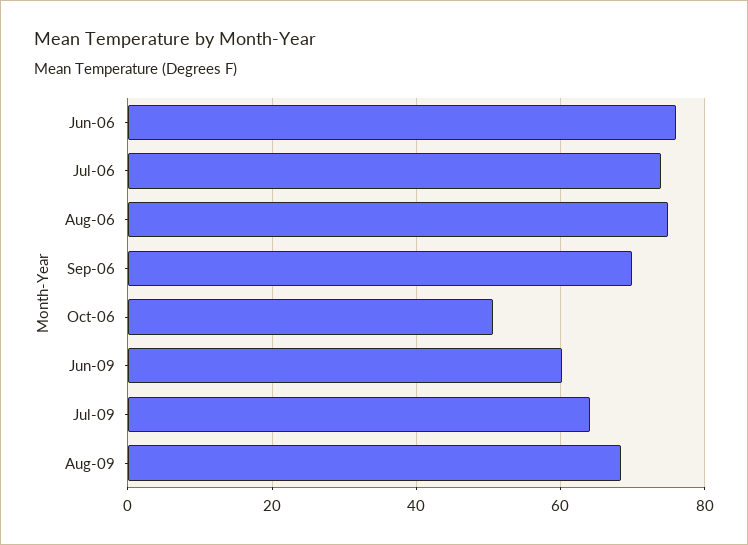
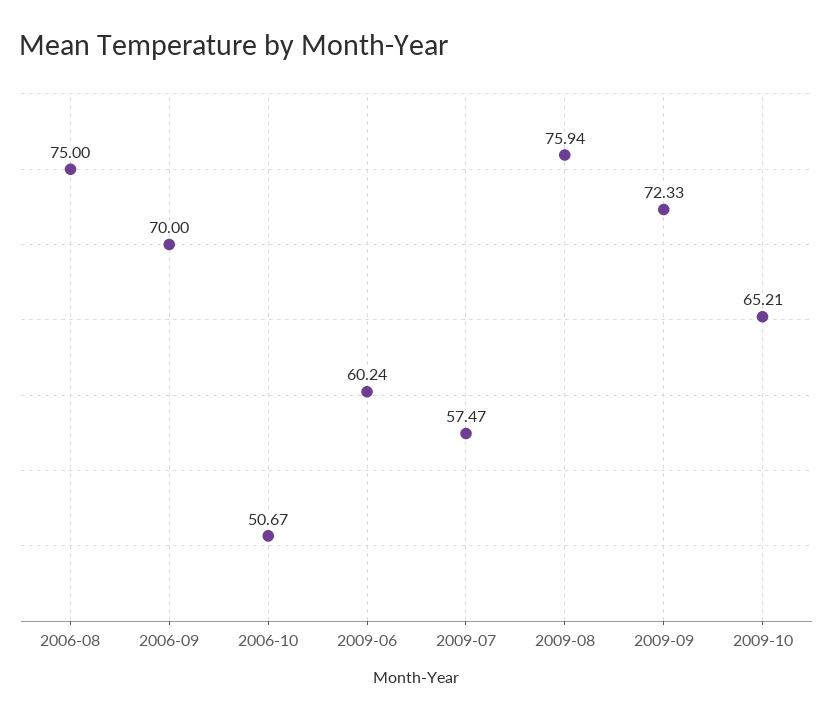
Jun-06: 76 -> none
Jul-06: 74 -> none
Jul-09: 64 -> 57.47
Aug-09: 68 -> 75.94
2009-09: none -> 72.33
2009-10: none -> 65.21

